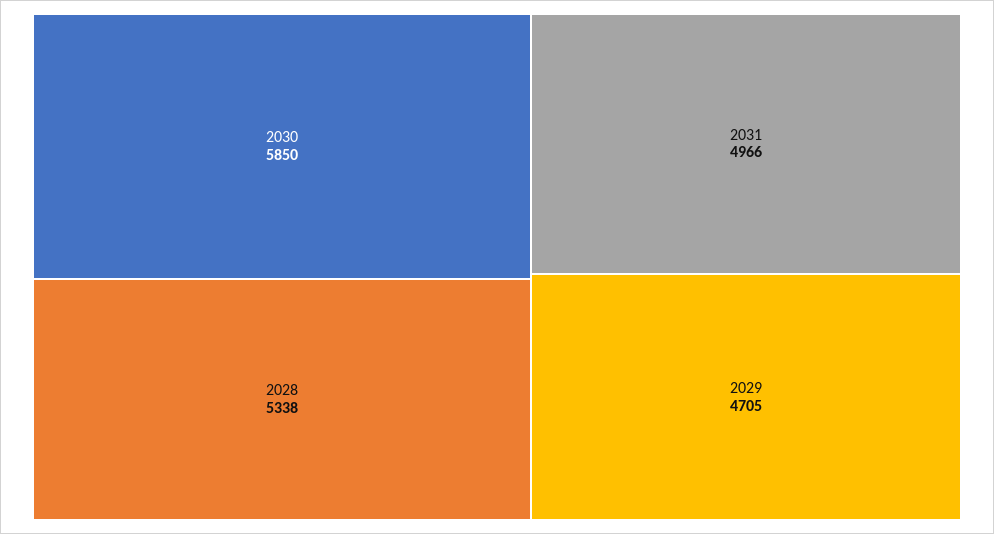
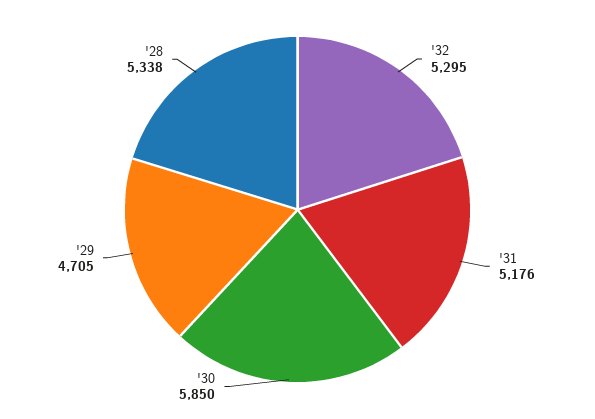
2031: 4966 -> 5176
'32: none -> 5295

